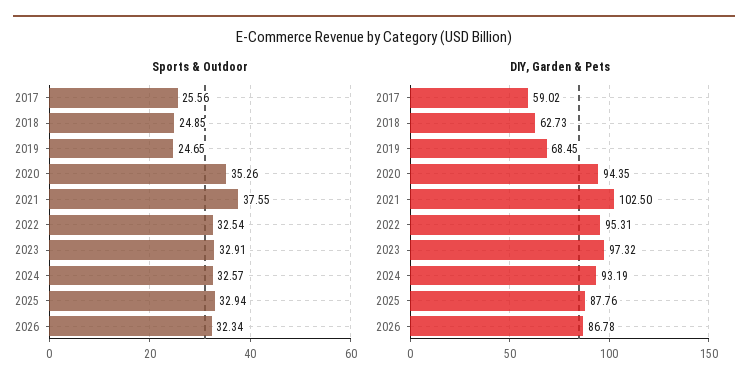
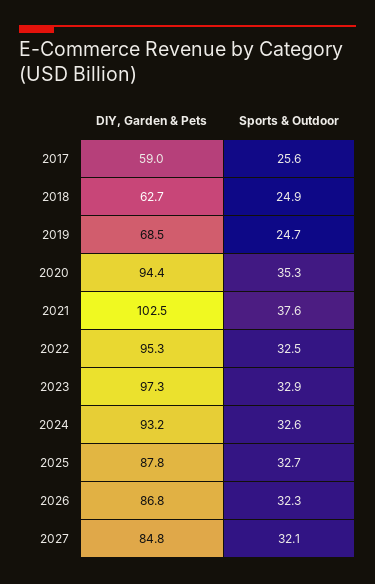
Sports & Outdoor, 2025: 32.94 -> 32.7
DIY, Garden & Pets, 2027: none -> 84.8
Sports & Outdoor, 2027: none -> 32.1

